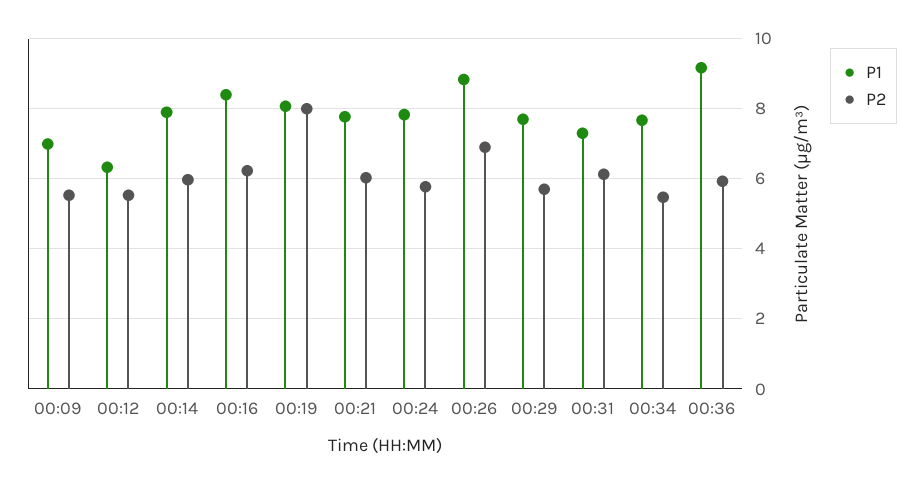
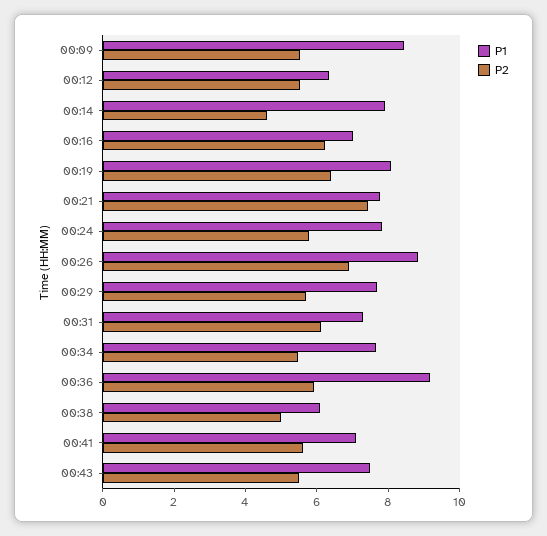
P1, 00:09: 7 -> 8.5
P2, 00:14: 6 -> 4.5
P1, 00:16: 8.4 -> 7
P2, 00:19: 8 -> 6.5
P2, 00:21: 6 -> 7.5
P1, 00:38: none -> 6
P2, 00:38: none -> 5
P1, 00:41: none -> 7
P2, 00:41: none -> 5.5
P1, 00:43: none -> 7.5
P2, 00:43: none -> 5.5

